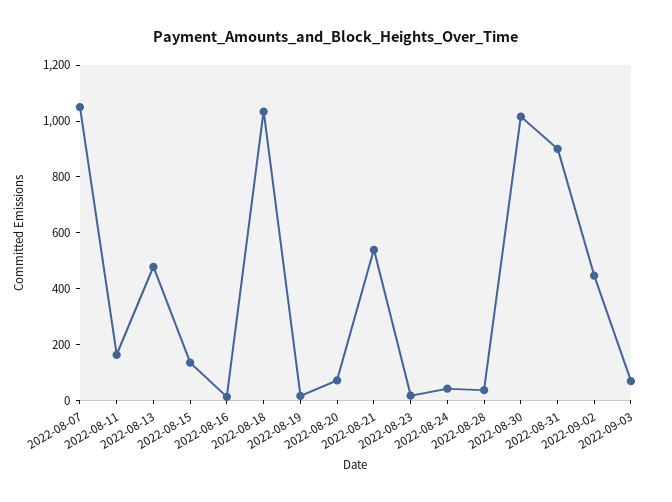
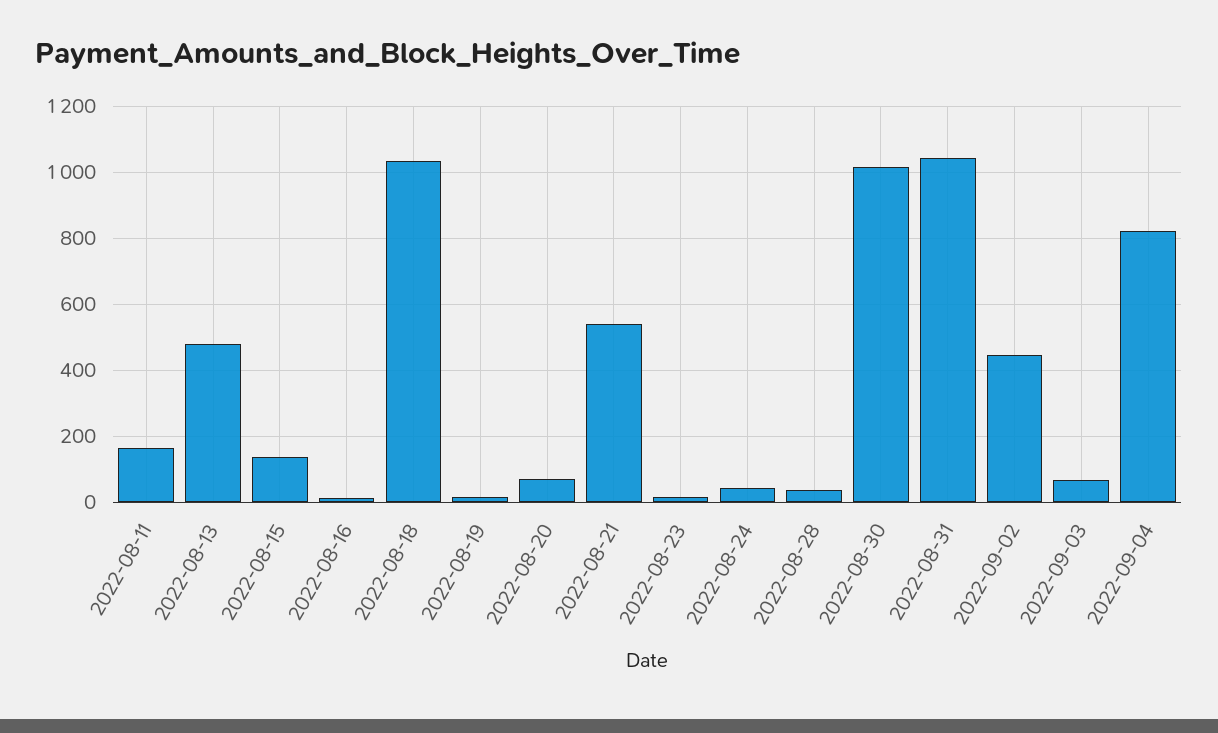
2022-08-07: 1050 -> none
2022-08-31: 900 -> 1040
2022-09-04: none -> 820

